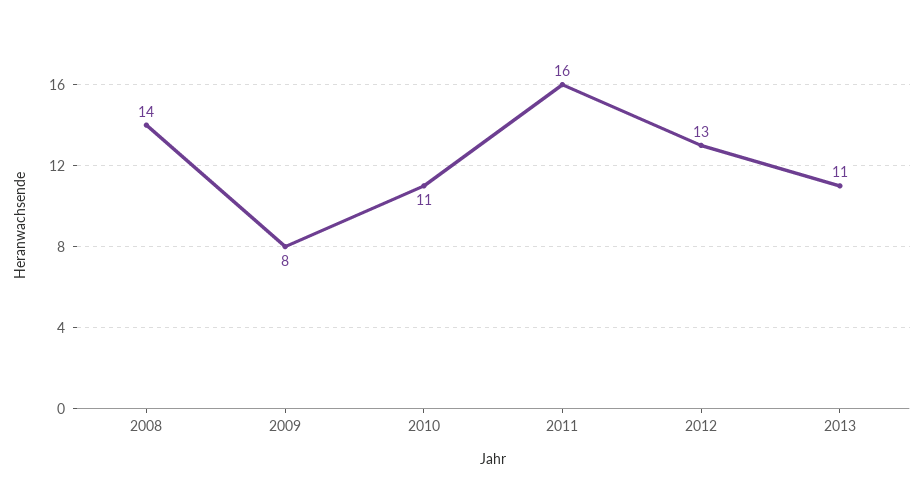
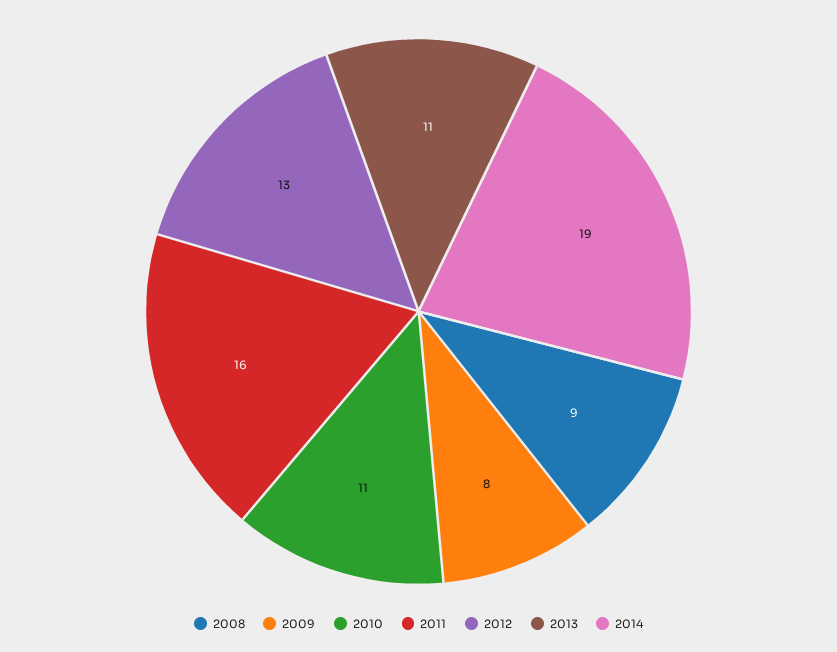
2008: 14 -> 9
2014: none -> 19

